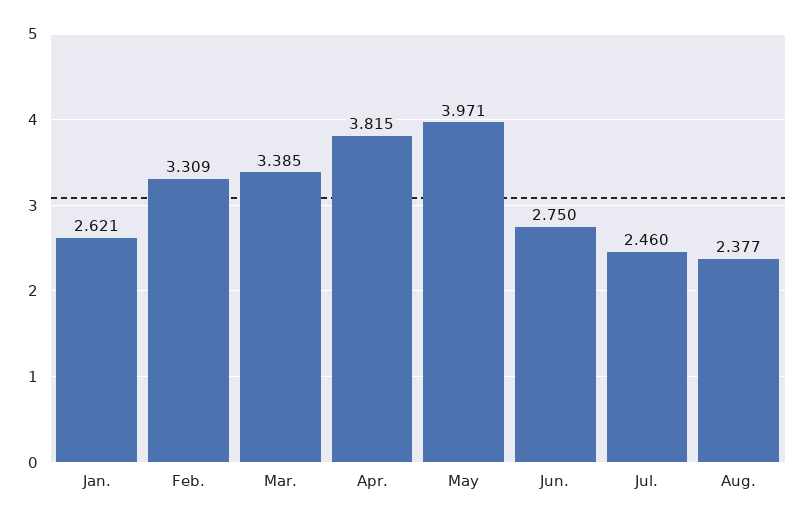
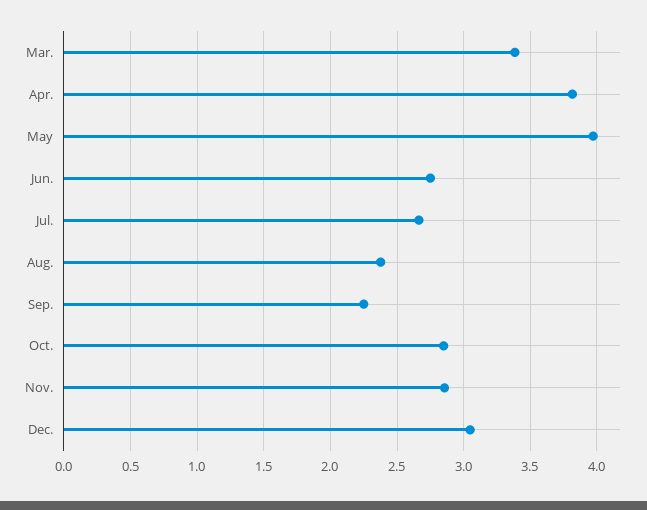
Jan.: 2.621 -> none
Feb.: 3.309 -> none
Jul.: 2.46 -> 2.65
Sep.: none -> 2.25
Oct.: none -> 2.85
Nov.: none -> 2.85
Dec.: none -> 3.05

